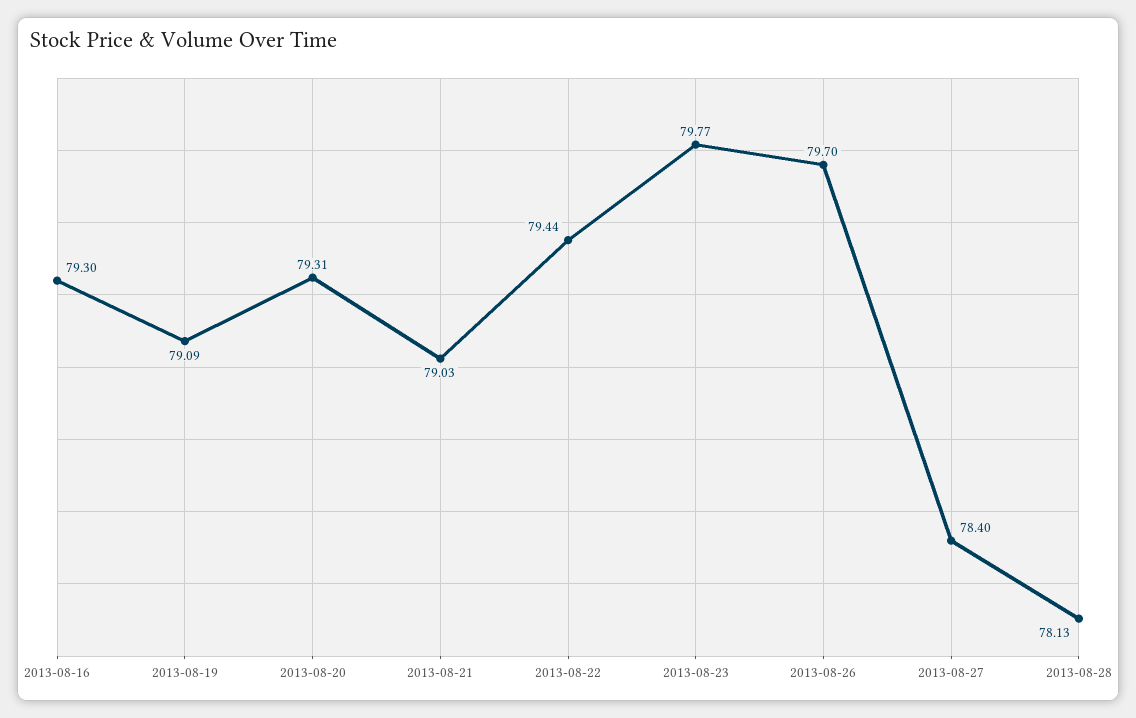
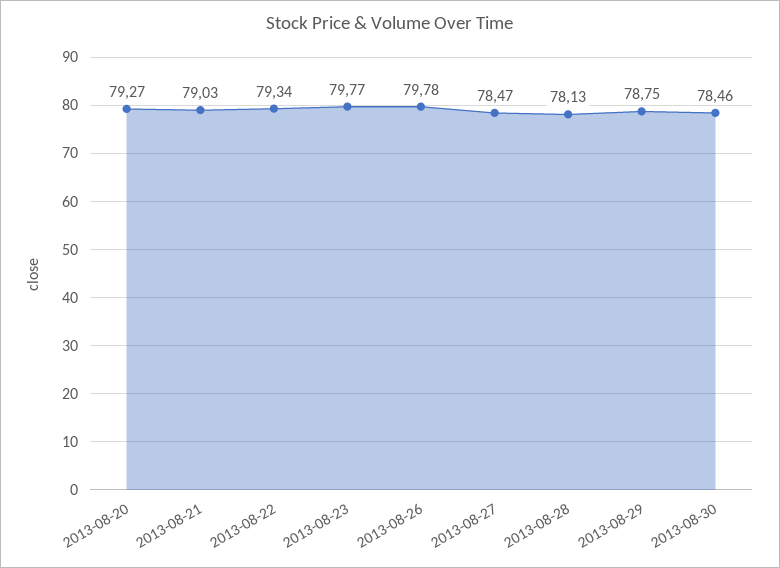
2013-08-16: 79.3 -> none
2013-08-19: 79.09 -> none
2013-08-20: 79.31 -> 79.27
2013-08-22: 79.44 -> 79.34
2013-08-26: 79.7 -> 79.78
2013-08-27: 78.4 -> 78.47
2013-08-29: none -> 78.75
2013-08-30: none -> 78.46

